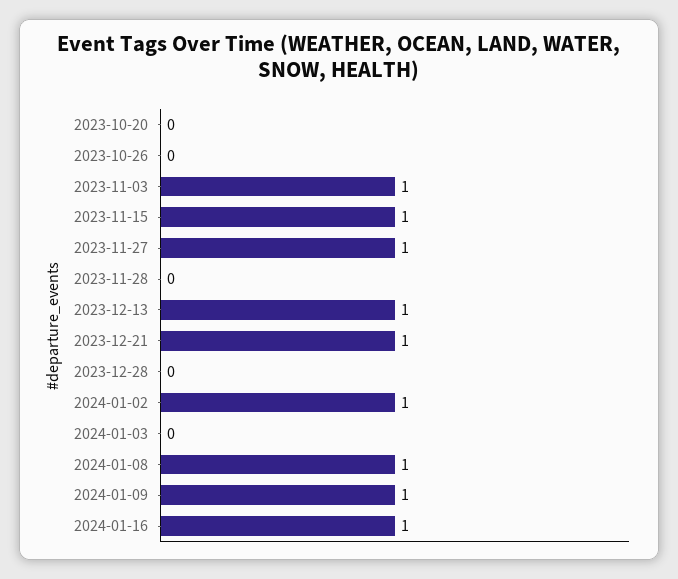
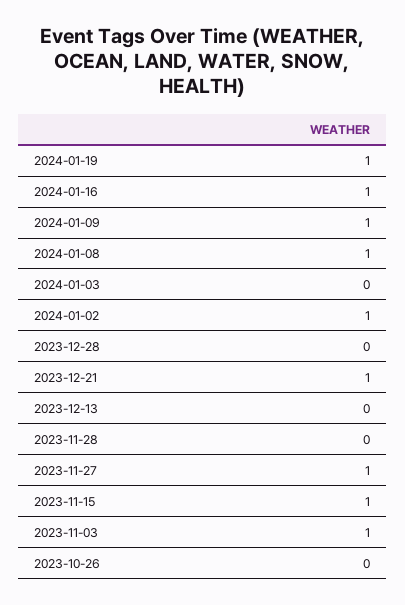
2023-10-20: 0 -> none
2023-12-13: 1 -> 0
2024-01-19: none -> 1

